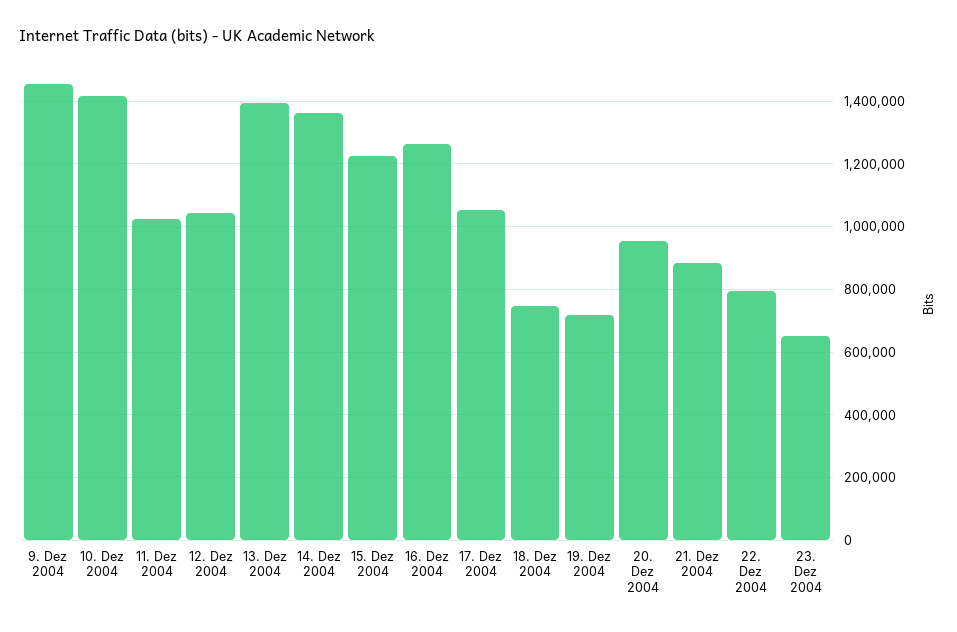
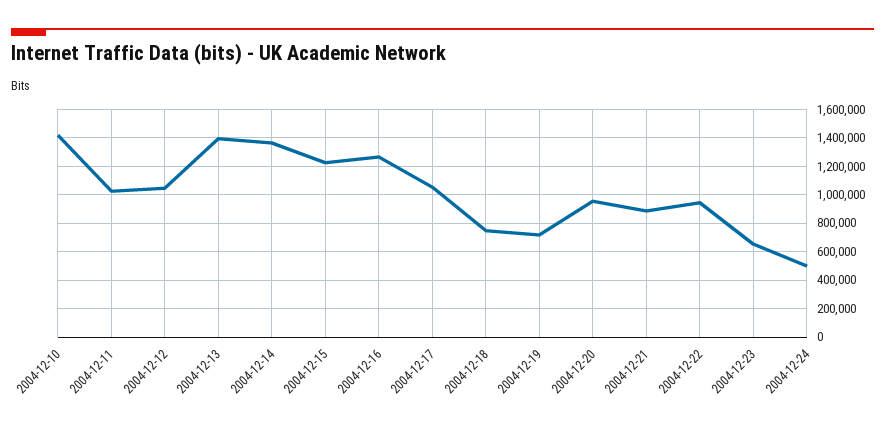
9. Dez 2004: 1460000 -> none
22. Dez 2004: 800000 -> 950000
2004-12-24: none -> 500000

